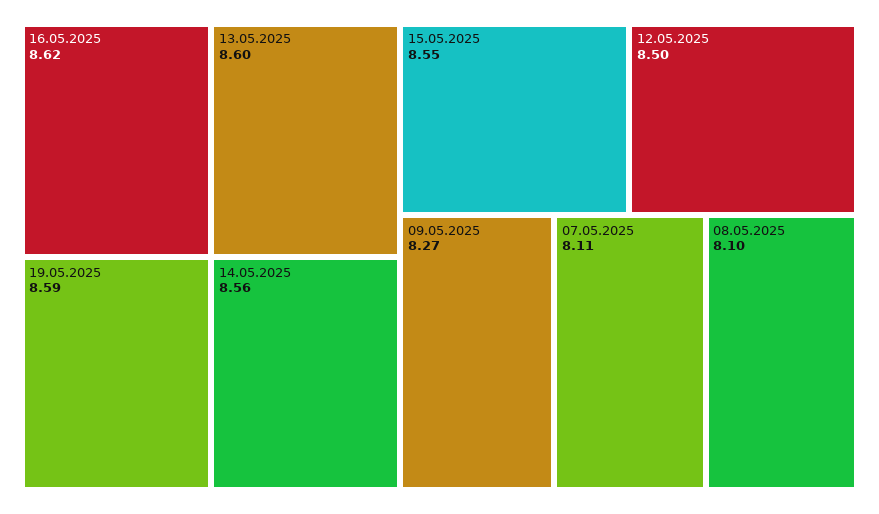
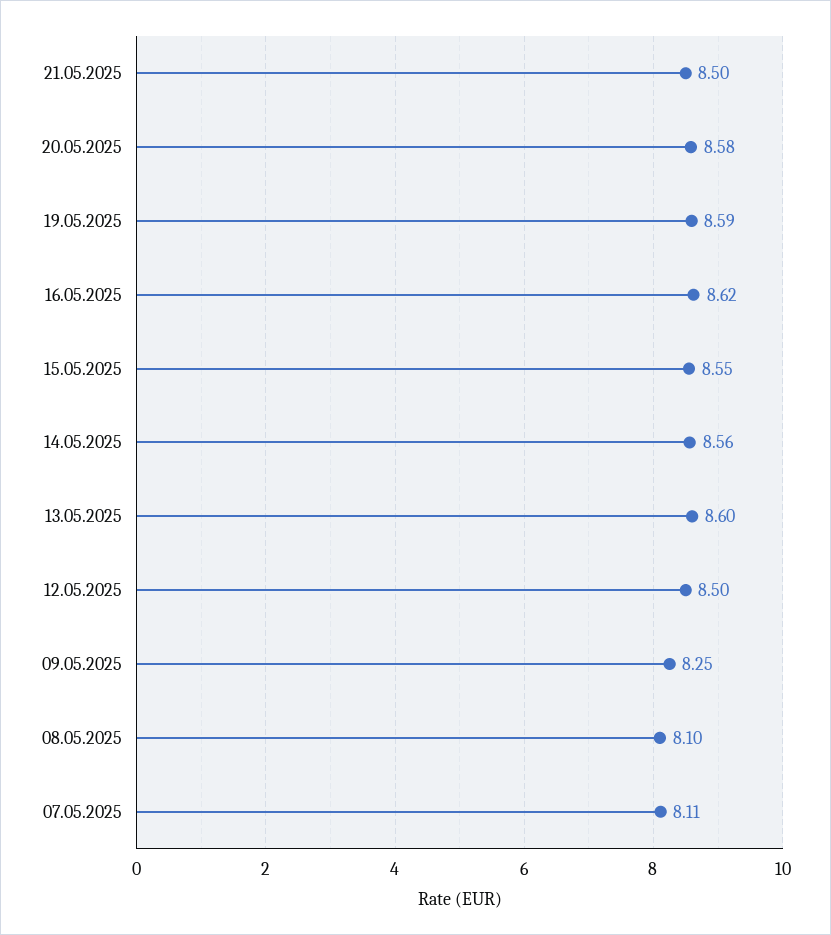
09.05.2025: 8.27 -> 8.25
21.05.2025: none -> 8.5
20.05.2025: none -> 8.58

